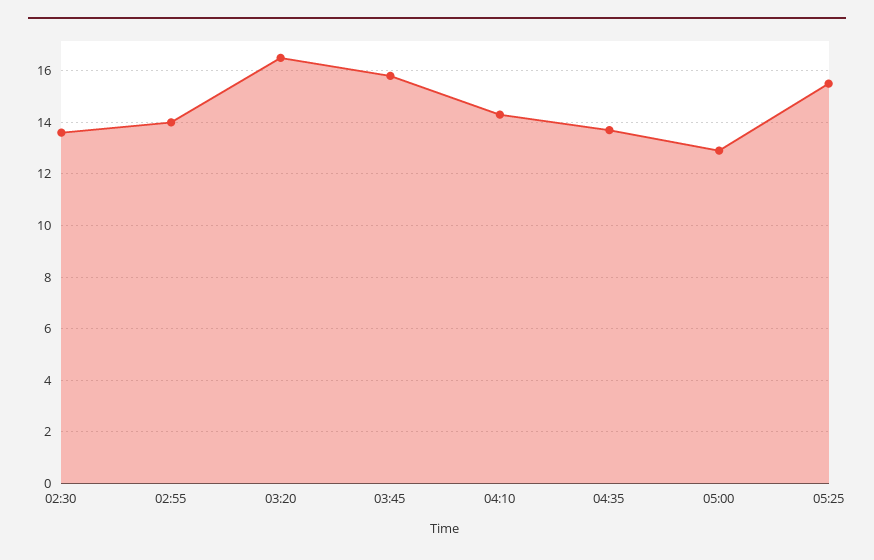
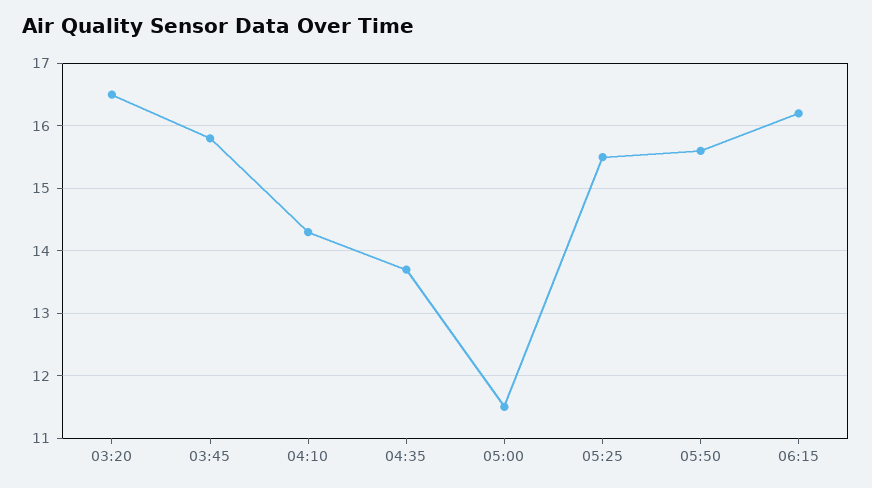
02:30: 13.5 -> none
02:55: 14 -> none
05:00: 13 -> 11.5
05:50: none -> 15.6
06:15: none -> 16.2

